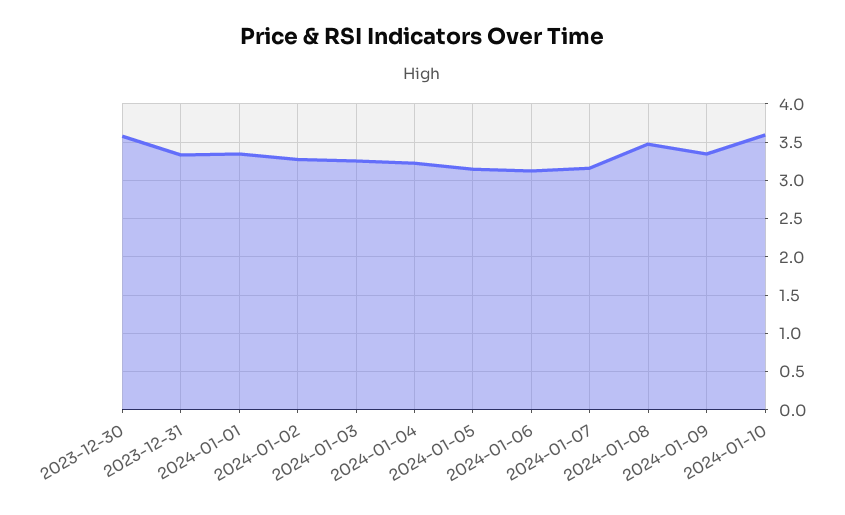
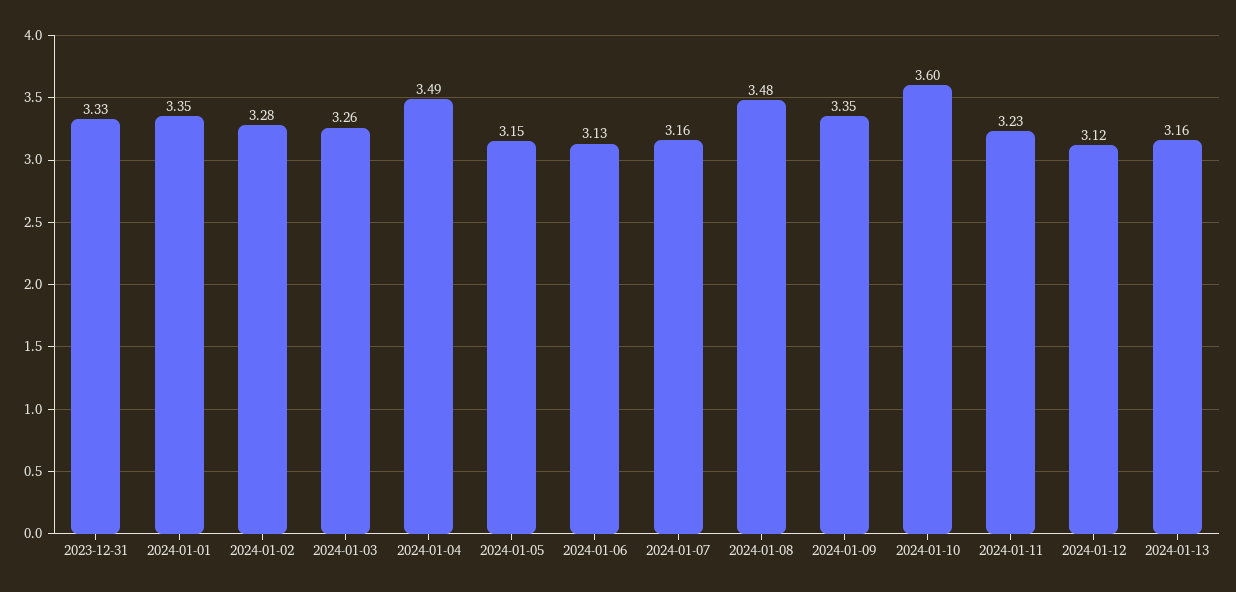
2023-12-30: 3.6 -> none
2024-01-04: 3.2 -> 3.49
2024-01-11: none -> 3.23
2024-01-12: none -> 3.12
2024-01-13: none -> 3.16

